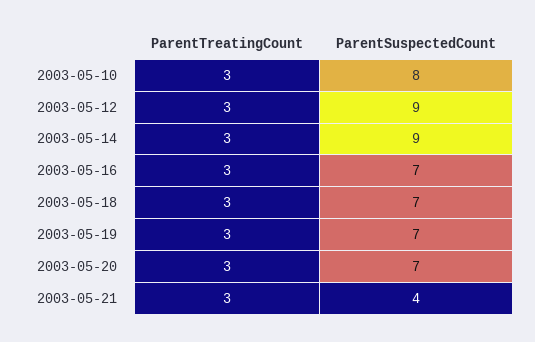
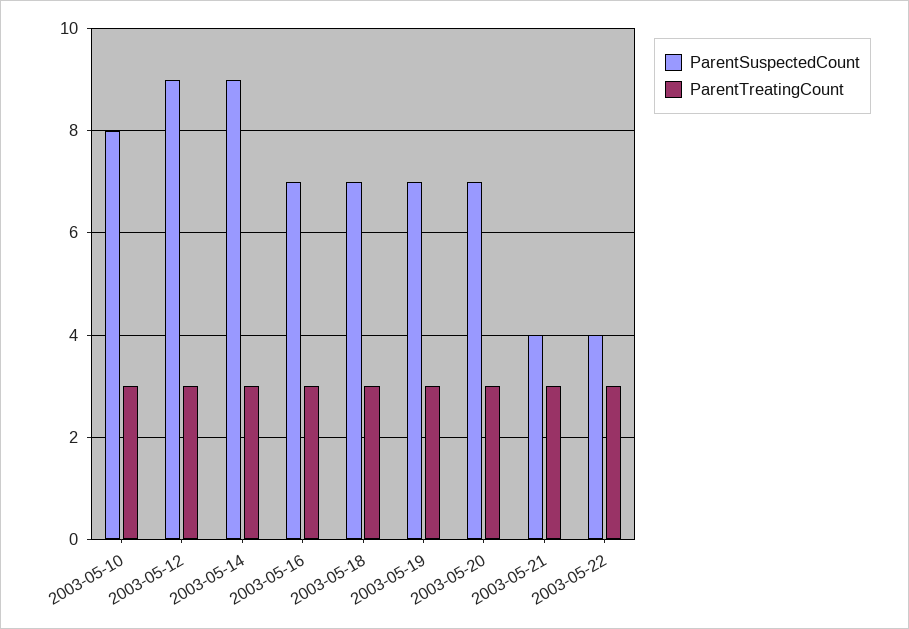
ParentSuspectedCount, 2003-05-22: none -> 4
ParentTreatingCount, 2003-05-22: none -> 3

